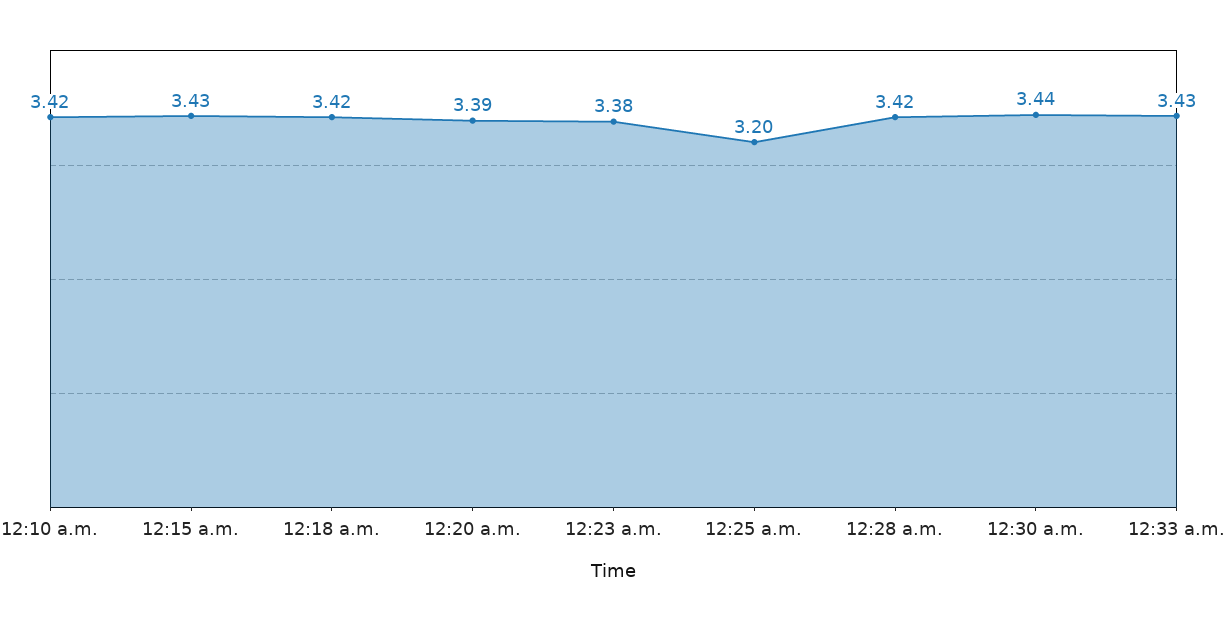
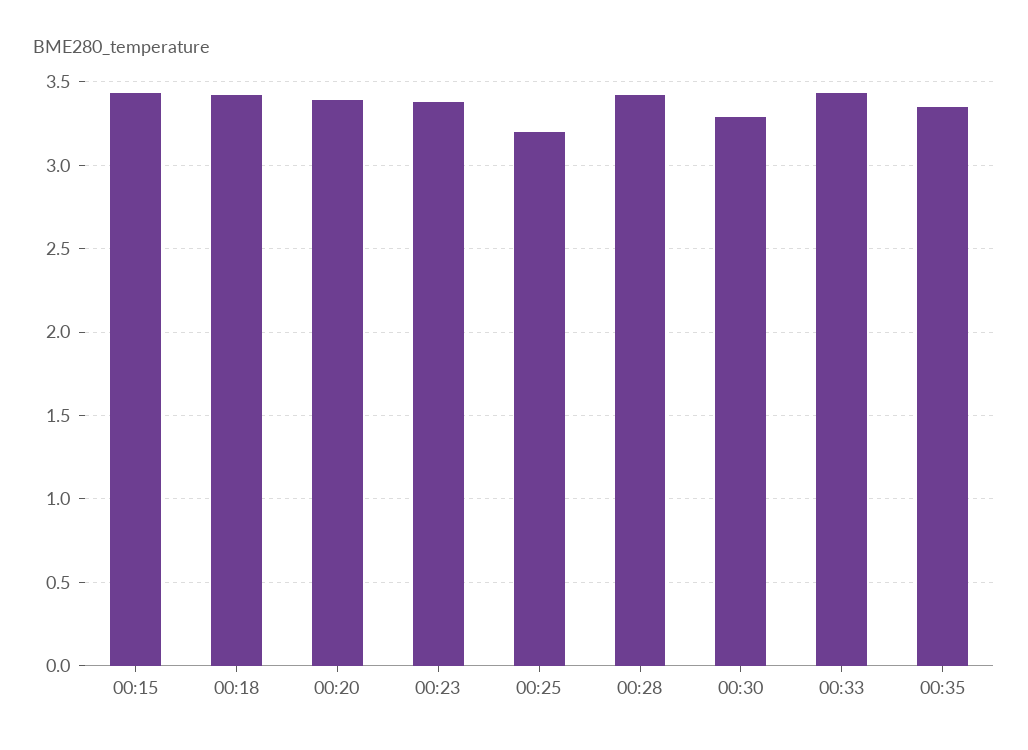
12:10 a.m.: 3.42 -> none
12:30 a.m.: 3.44 -> 3.3
00:35: none -> 3.35

